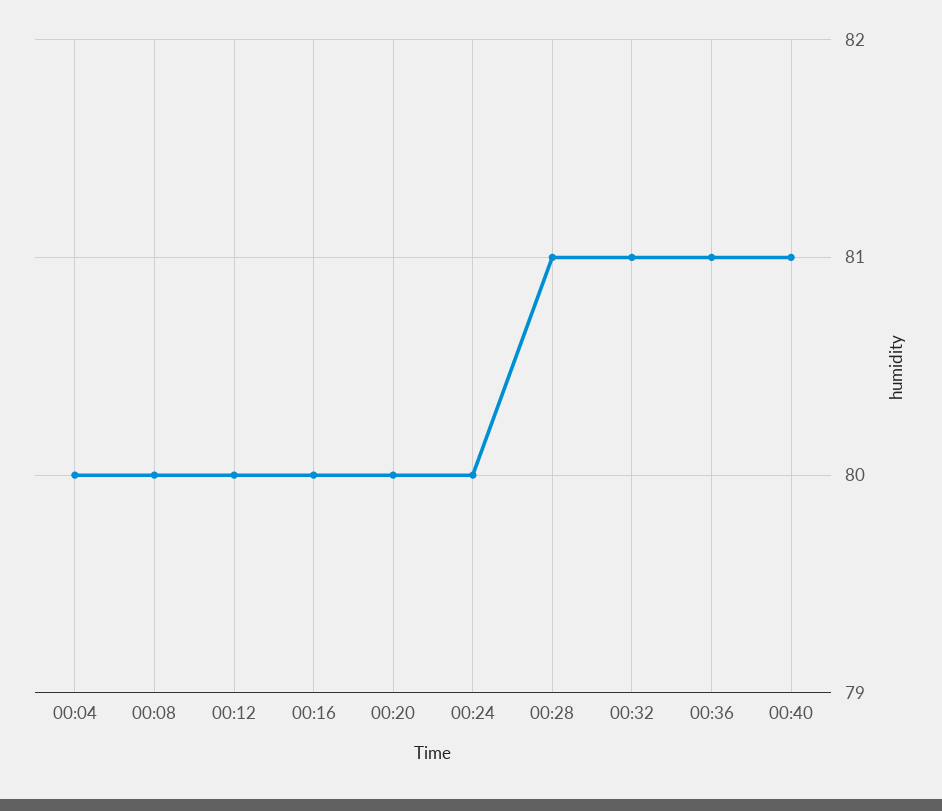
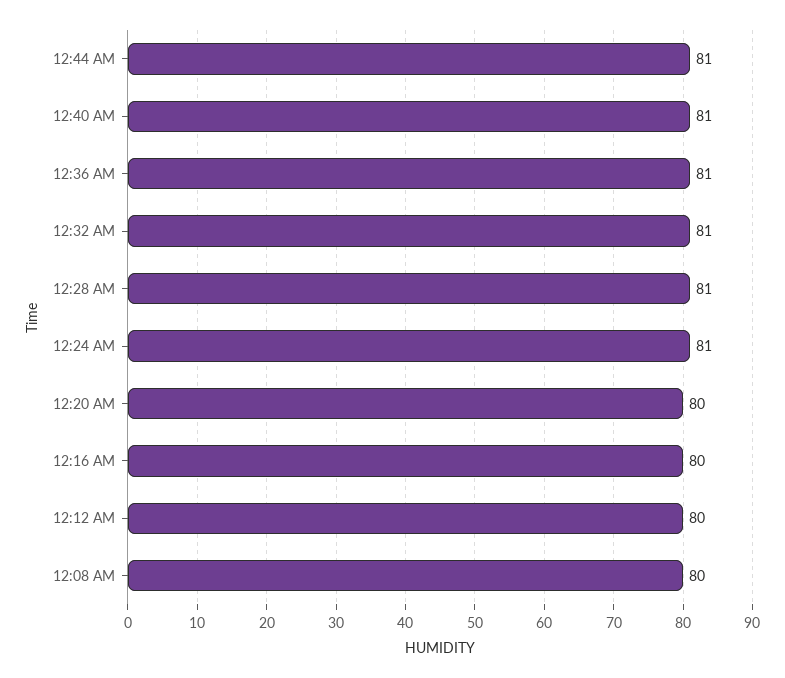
00:04: 80 -> none
00:24: 80 -> 81
12:44 AM: none -> 81

